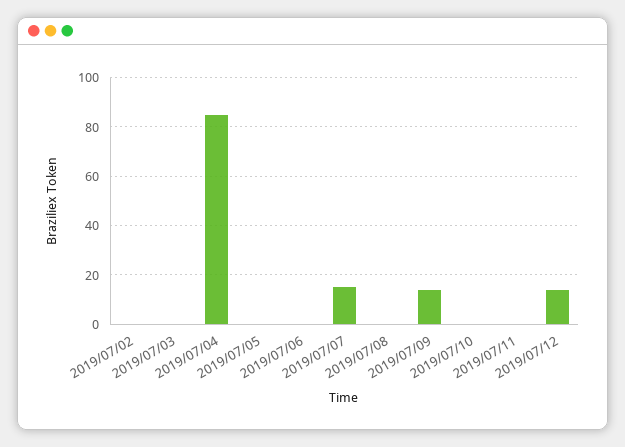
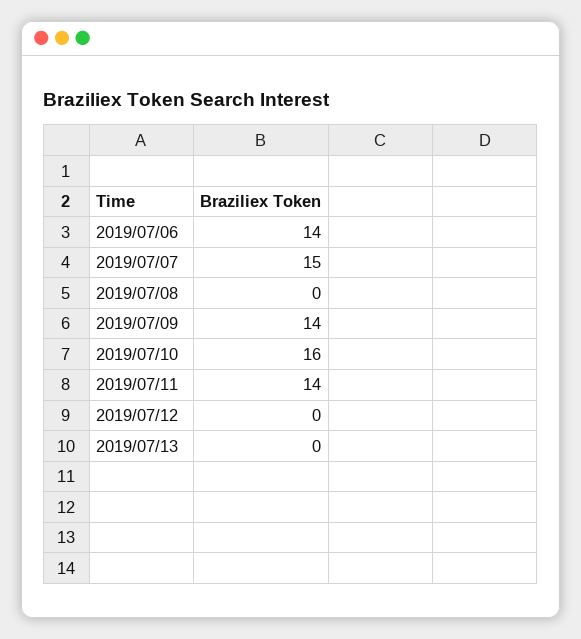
2019/07/02: 0 -> none
2019/07/03: 0 -> none
2019/07/04: 85 -> none
2019/07/05: 0 -> none
2019/07/06: 0 -> 14
2019/07/10: 0 -> 16
2019/07/11: 0 -> 14
2019/07/12: 15 -> 0
2019/07/13: none -> 0

